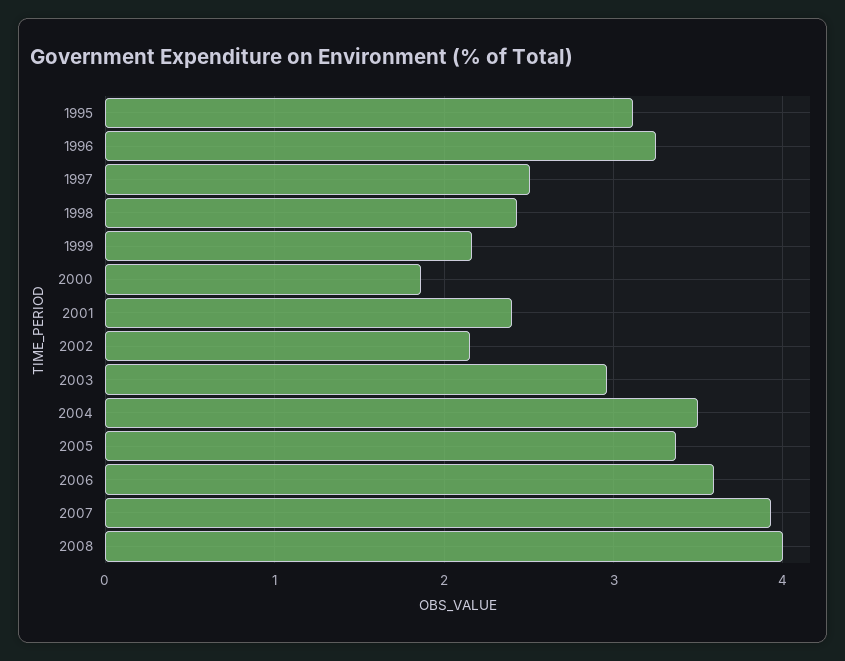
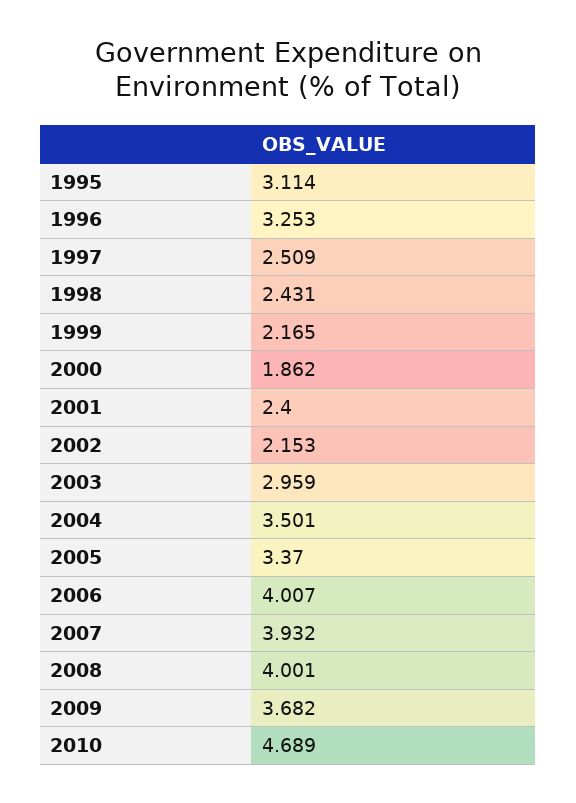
2006: 3.6 -> 4.007
2009: none -> 3.682
2010: none -> 4.689

